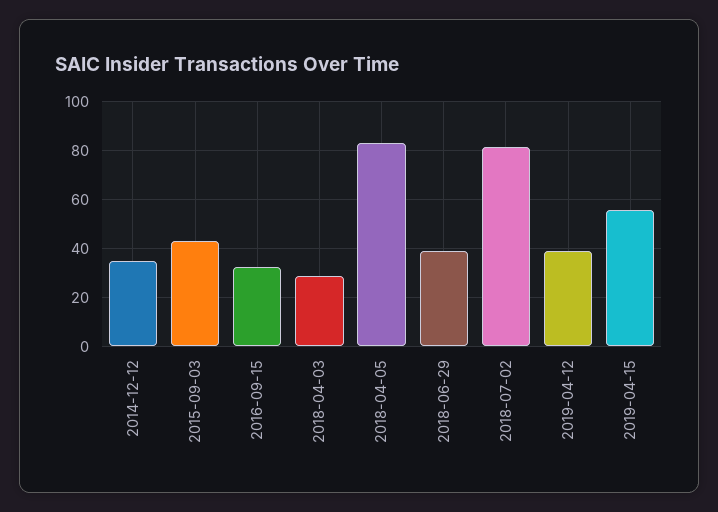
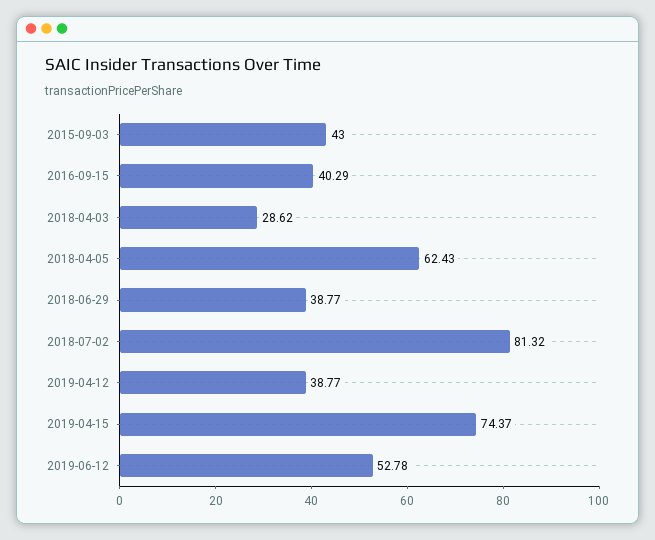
2014-12-12: 35 -> none
2016-09-15: 32.5 -> 40.29
2018-04-05: 82.5 -> 62.43
2019-04-15: 55 -> 74.37
2019-06-12: none -> 52.78

